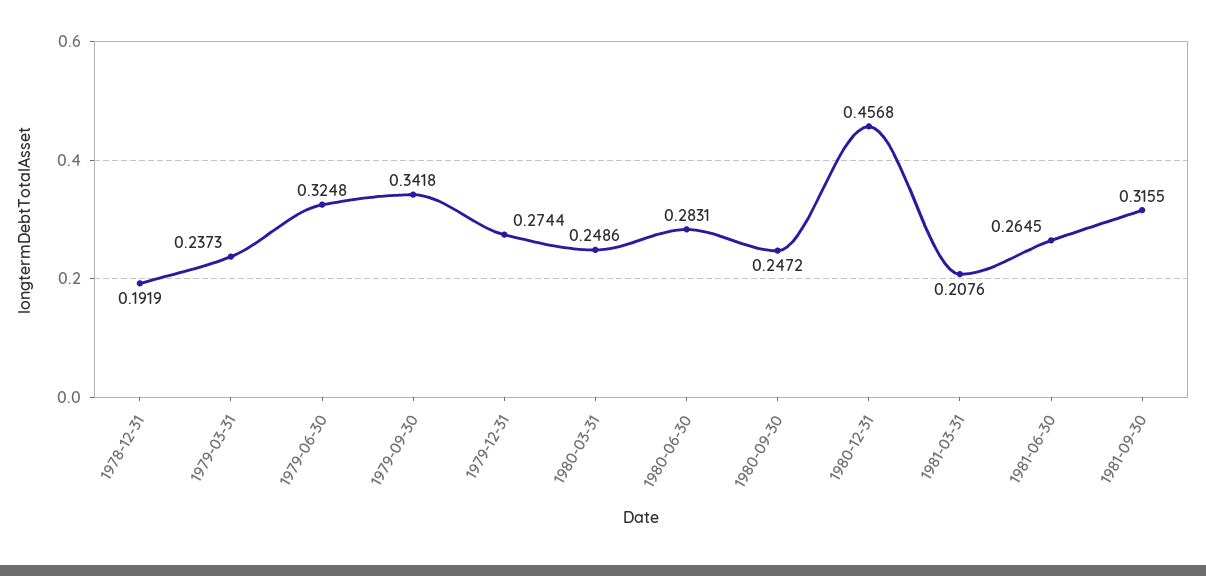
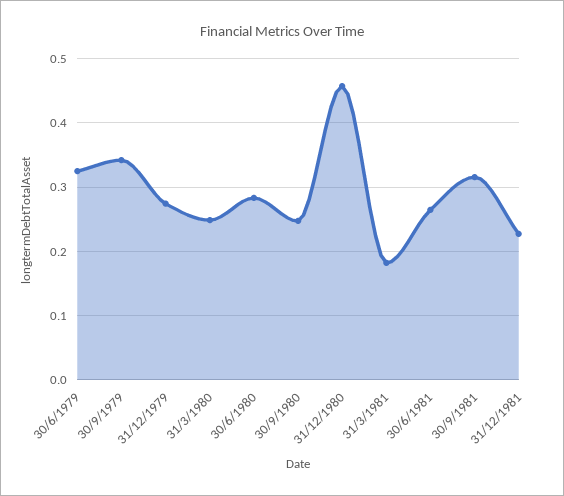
1978-12-31: 0.1919 -> none
1979-03-31: 0.2373 -> none
1981-03-31: 0.2076 -> 0.18
31/12/1981: none -> 0.23

